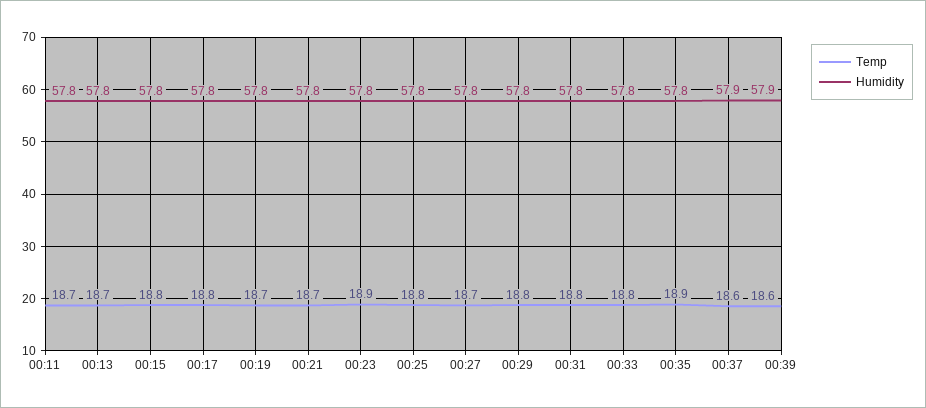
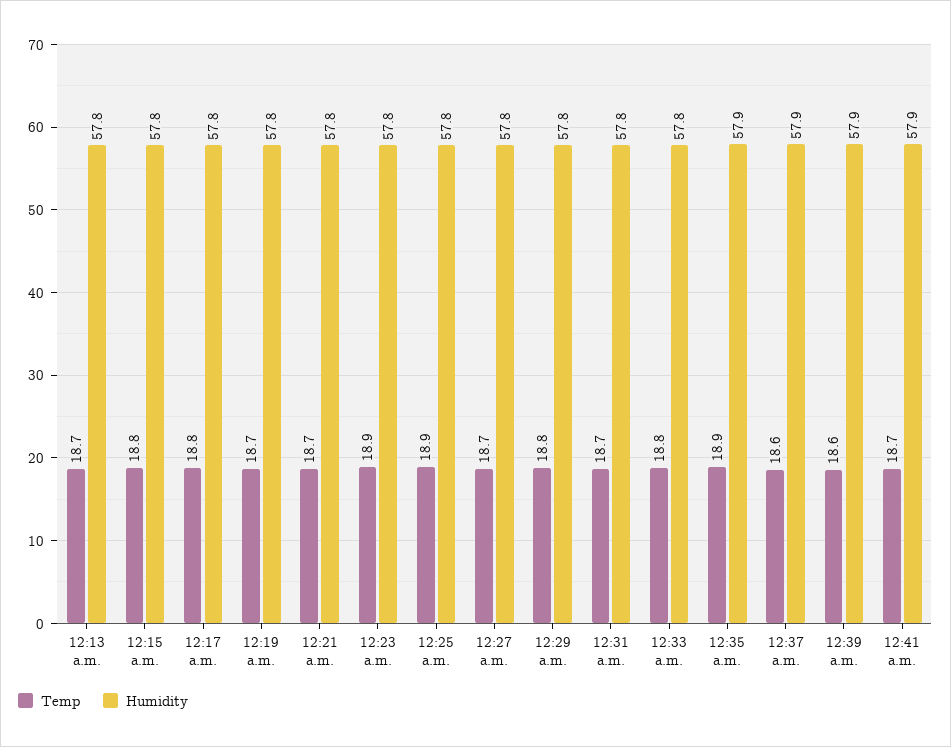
Temp, 00:11: 18.7 -> none
Humidity, 00:11: 57.8 -> none
Temp, 00:25: 18.8 -> 18.9
Temp, 00:31: 18.8 -> 18.7
Humidity, 00:35: 57.8 -> 57.9
Temp, 12:41 a.m.: none -> 18.7
Humidity, 12:41 a.m.: none -> 57.9

